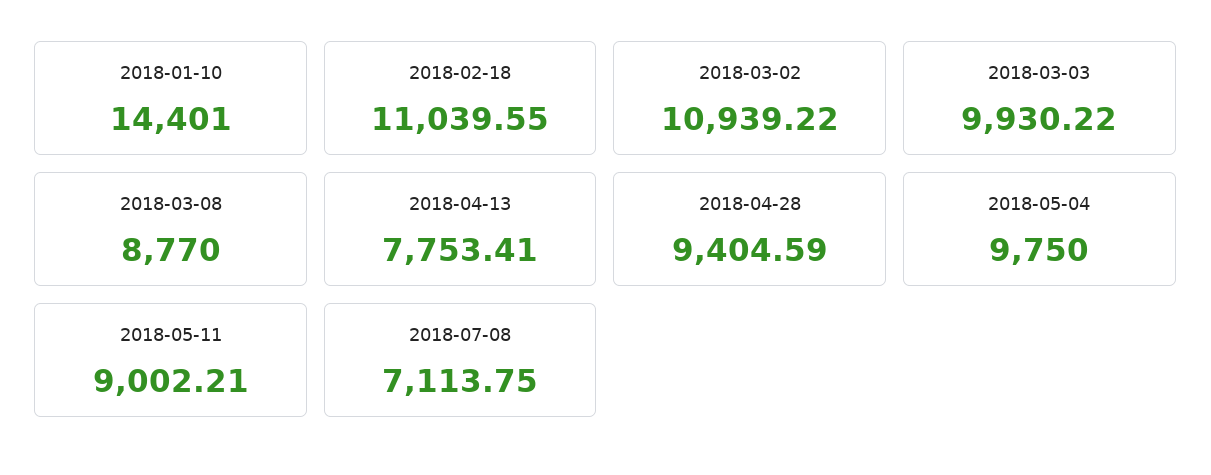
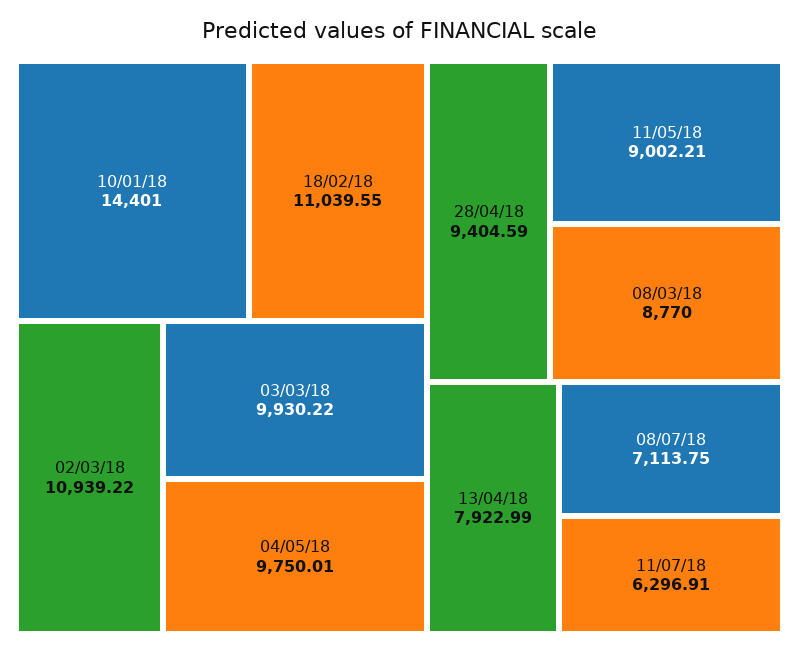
2018-04-13: 7753.41 -> 7922.99
2018-05-04: 9750 -> 9750.01
11/07/18: none -> 6296.91

